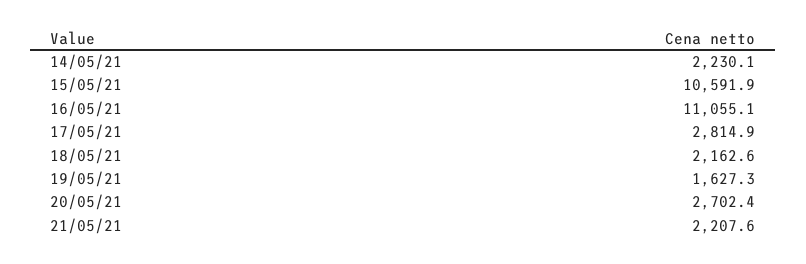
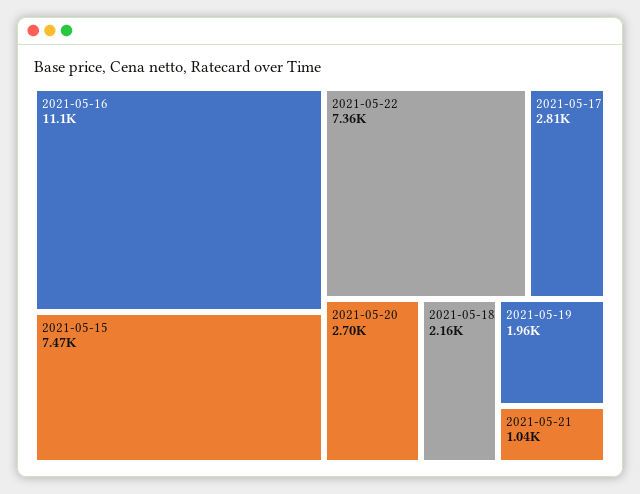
14/05/21: 2230.1 -> none
15/05/21: 10591.9 -> 7470
19/05/21: 1627.3 -> 1960
21/05/21: 2207.6 -> 1040
2021-05-22: none -> 7360

